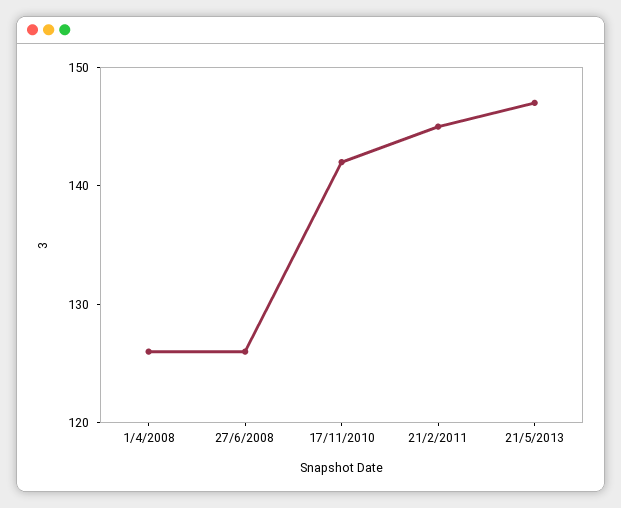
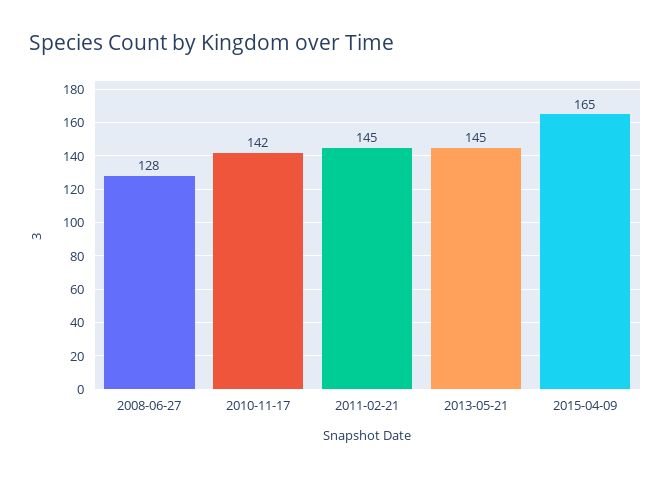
1/4/2008: 126 -> none
27/6/2008: 126 -> 128
21/5/2013: 147 -> 145
2015-04-09: none -> 165

